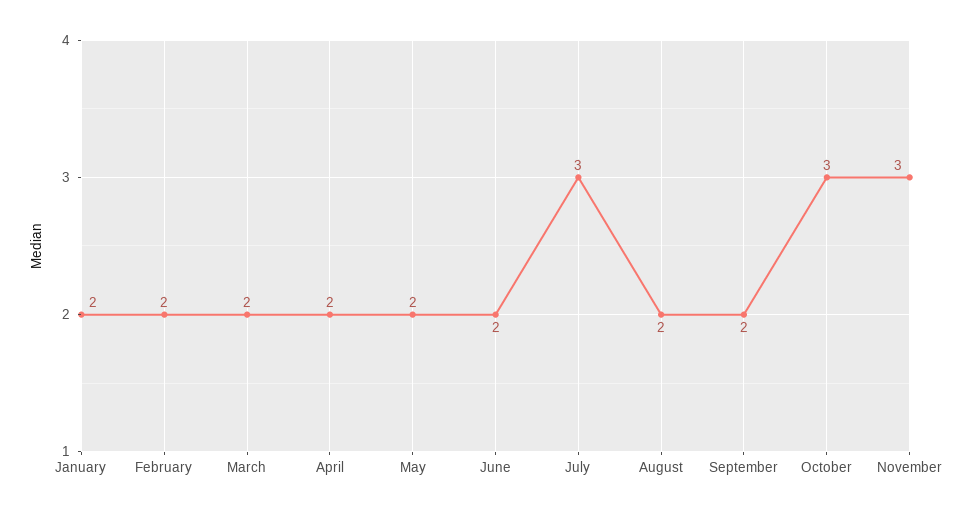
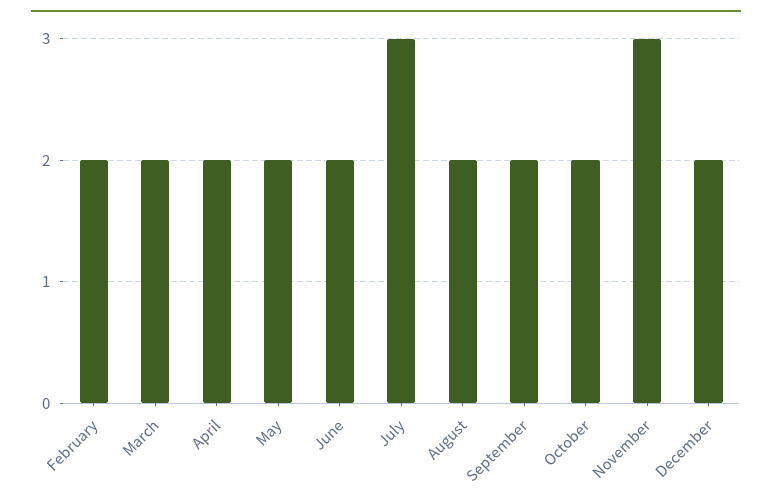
January: 2 -> none
October: 3 -> 2
December: none -> 2

